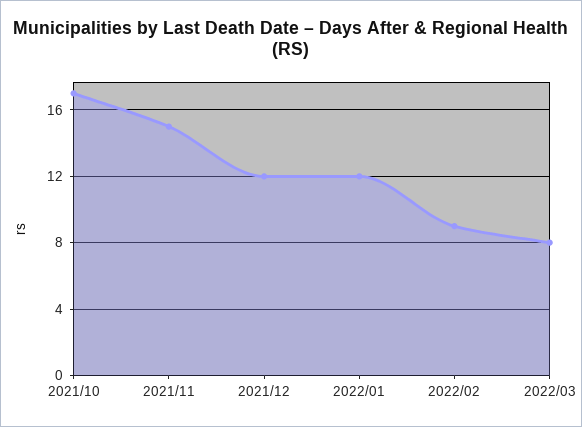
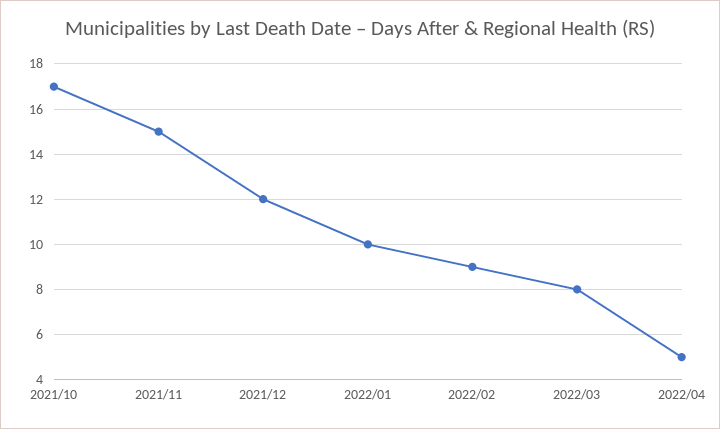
2022/01: 12 -> 10
2022/04: none -> 5

